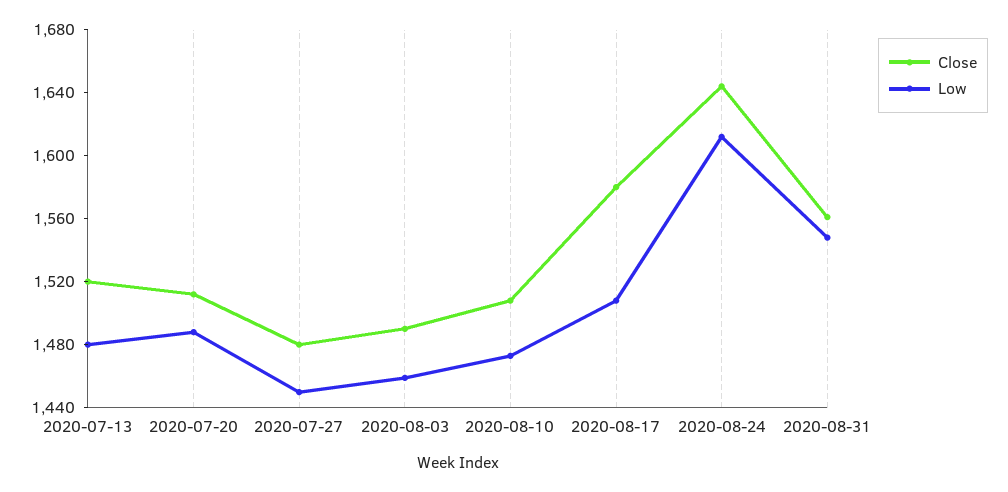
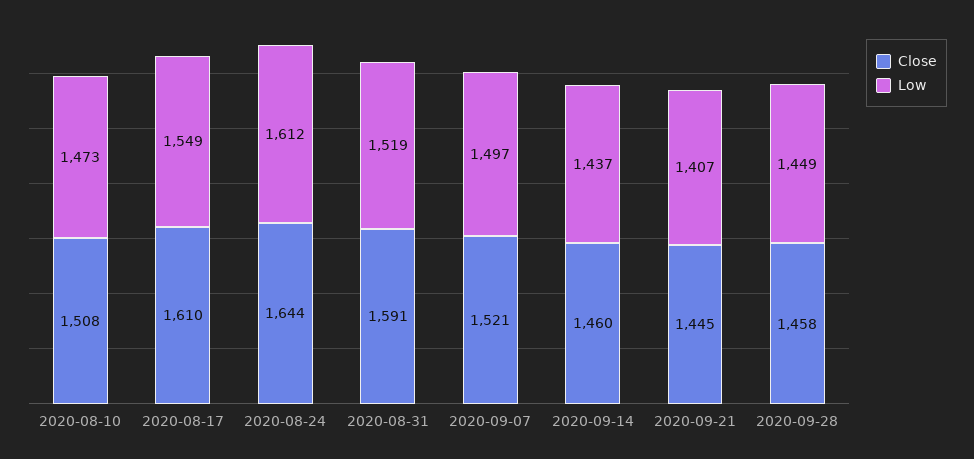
Close, 2020-07-13: 1520 -> none
Low, 2020-07-13: 1480 -> none
Close, 2020-07-20: 1510 -> none
Low, 2020-07-20: 1490 -> none
Close, 2020-07-27: 1480 -> none
Low, 2020-07-27: 1450 -> none
Close, 2020-08-03: 1490 -> none
Low, 2020-08-03: 1460 -> none
Close, 2020-08-17: 1580 -> 1610
Low, 2020-08-17: 1510 -> 1549
Close, 2020-08-31: 1560 -> 1591
Low, 2020-08-31: 1550 -> 1519
Close, 2020-09-07: none -> 1521
Low, 2020-09-07: none -> 1497
Close, 2020-09-14: none -> 1460
Low, 2020-09-14: none -> 1437
Close, 2020-09-21: none -> 1445
Low, 2020-09-21: none -> 1407
Close, 2020-09-28: none -> 1458
Low, 2020-09-28: none -> 1449

